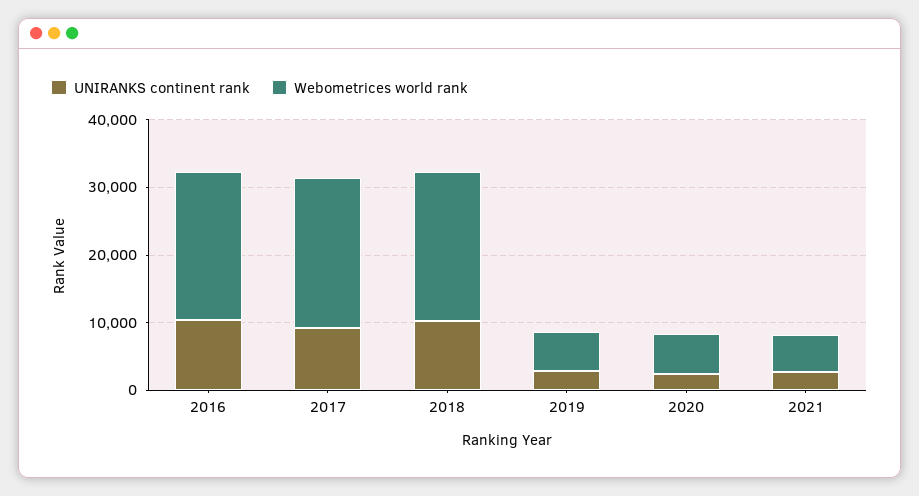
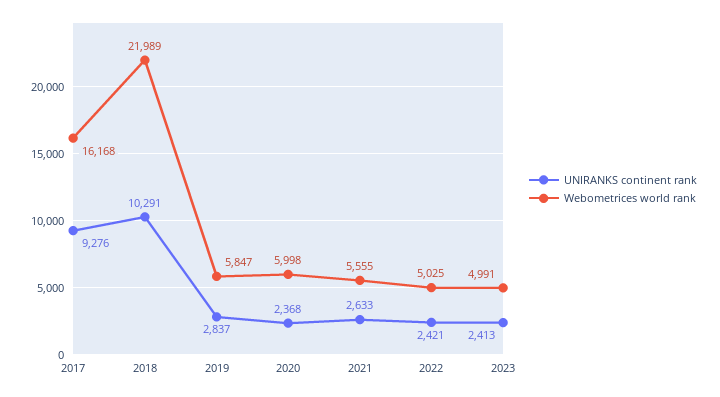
UNIRANKS continent rank, 2016: 10000 -> none
Webometrices world rank, 2016: 22000 -> none
Webometrices world rank, 2017: 22000 -> 16168
UNIRANKS continent rank, 2022: none -> 2421
Webometrices world rank, 2022: none -> 5025
UNIRANKS continent rank, 2023: none -> 2413
Webometrices world rank, 2023: none -> 4991

